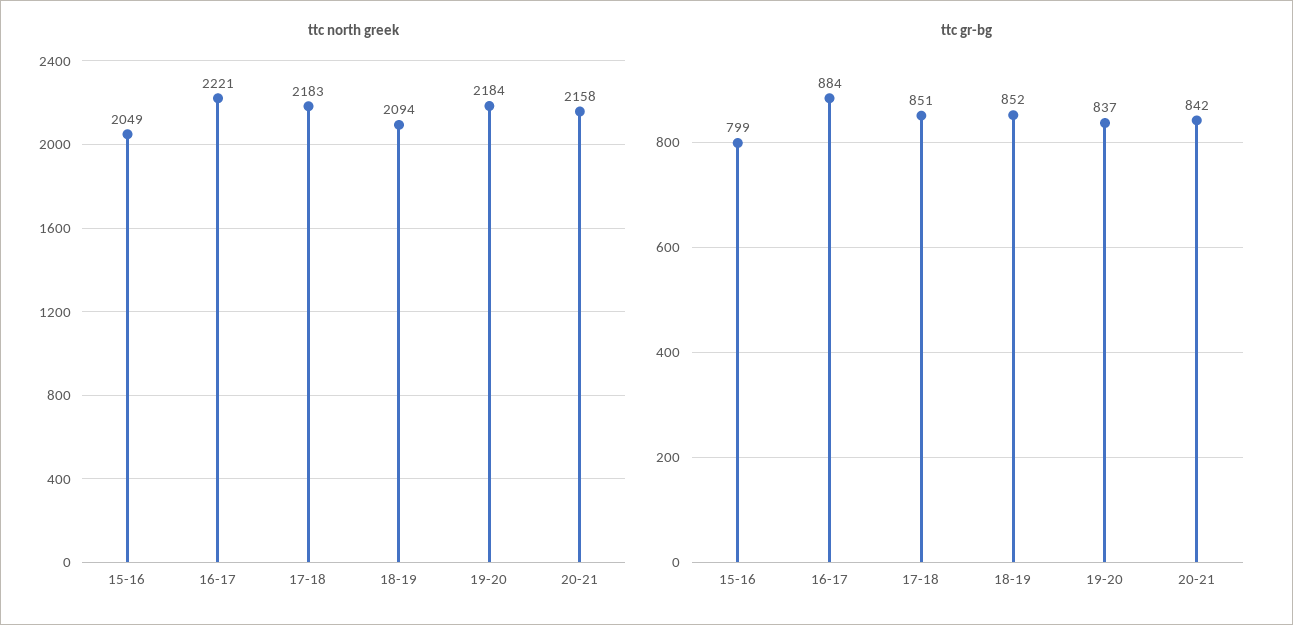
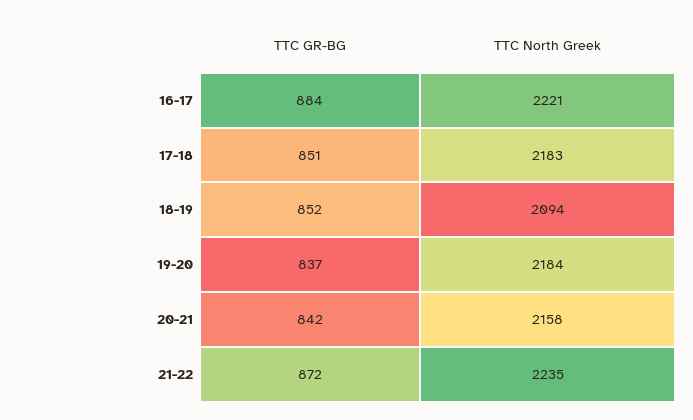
ttc north greek, 15-16: 2049 -> none
ttc gr-bg, 15-16: 799 -> none
ttc gr-bg, 21-22: none -> 872
ttc north greek, 21-22: none -> 2235

